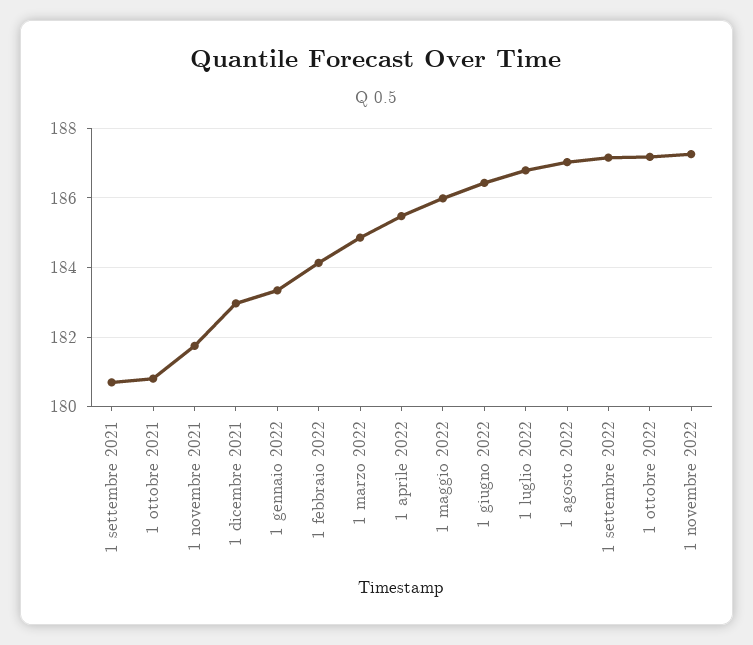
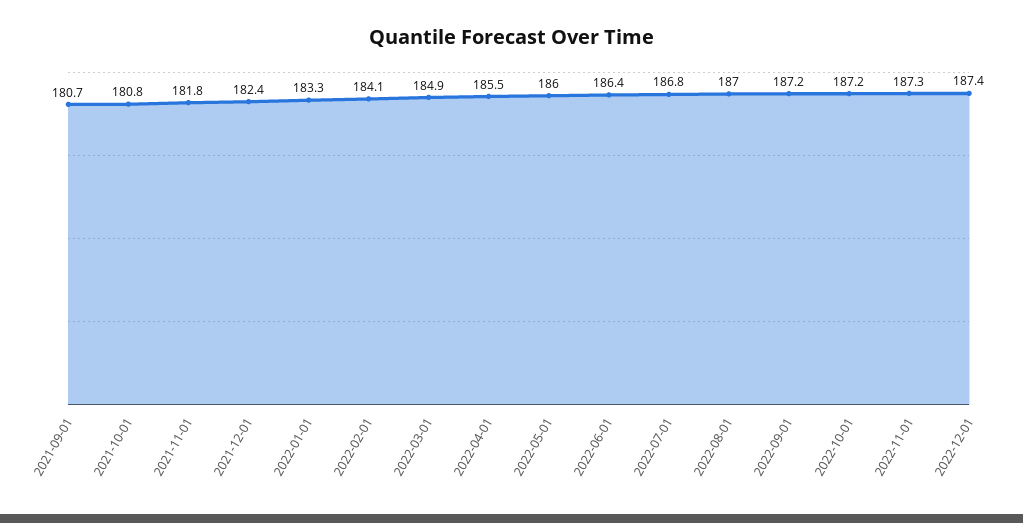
1 dicembre 2021: 183 -> 182.4
2022-12-01: none -> 187.4

